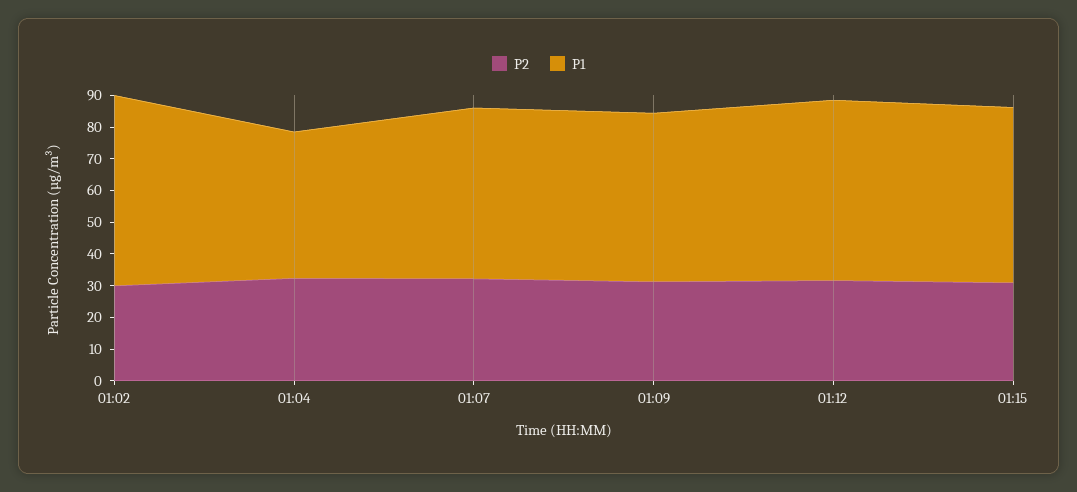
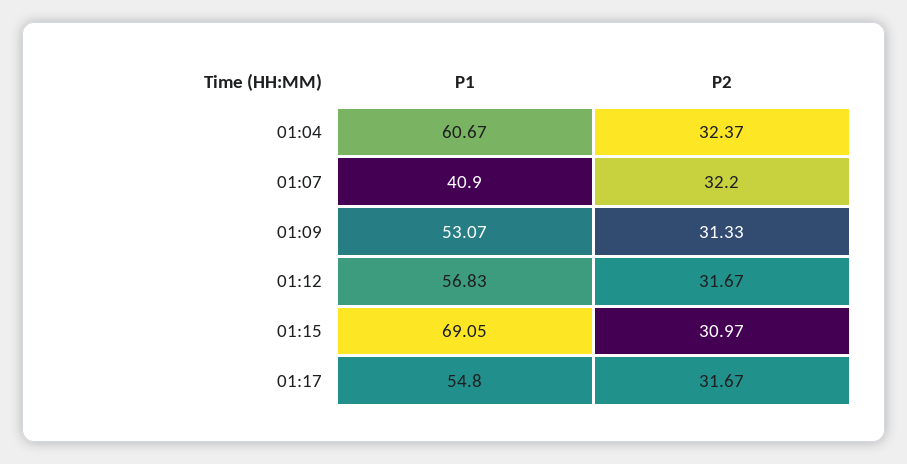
P2, 01:02: 30 -> none
P1, 01:02: 60 -> none
P1, 01:04: 45 -> 60.67
P1, 01:07: 55 -> 40.9
P1, 01:15: 55 -> 69.05
P1, 01:17: none -> 54.8
P2, 01:17: none -> 31.67

